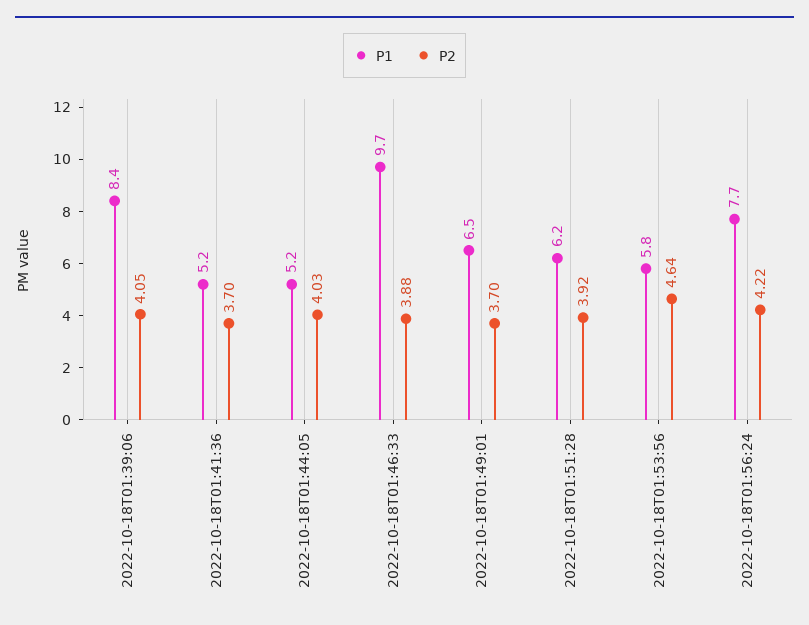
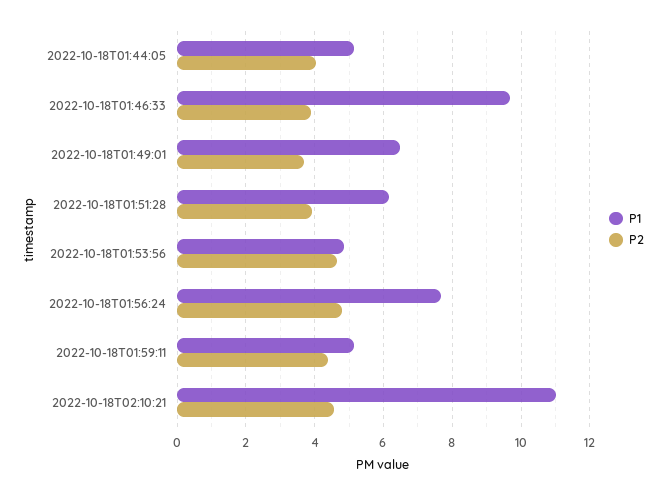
P1, 2022-10-18T01:39:06: 8.4 -> none
P2, 2022-10-18T01:39:06: 4.05 -> none
P1, 2022-10-18T01:41:36: 5.2 -> none
P2, 2022-10-18T01:41:36: 3.7 -> none
P1, 2022-10-18T01:53:56: 5.8 -> 4.8
P2, 2022-10-18T01:56:24: 4.22 -> 4.8
P1, 2022-10-18T01:59:11: none -> 5.2
P2, 2022-10-18T01:59:11: none -> 4.4
P1, 2022-10-18T02:10:21: none -> 11
P2, 2022-10-18T02:10:21: none -> 4.6

